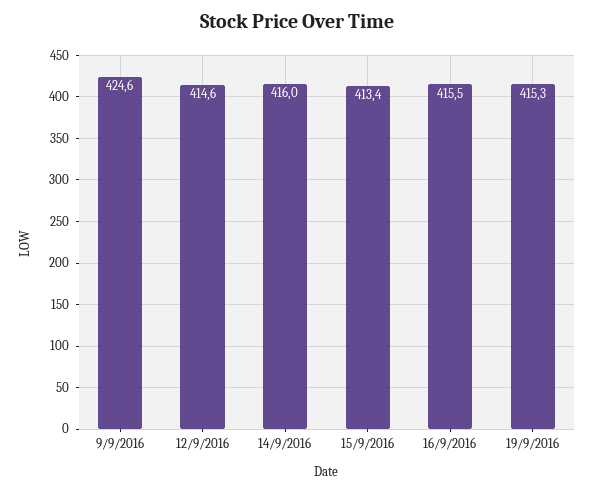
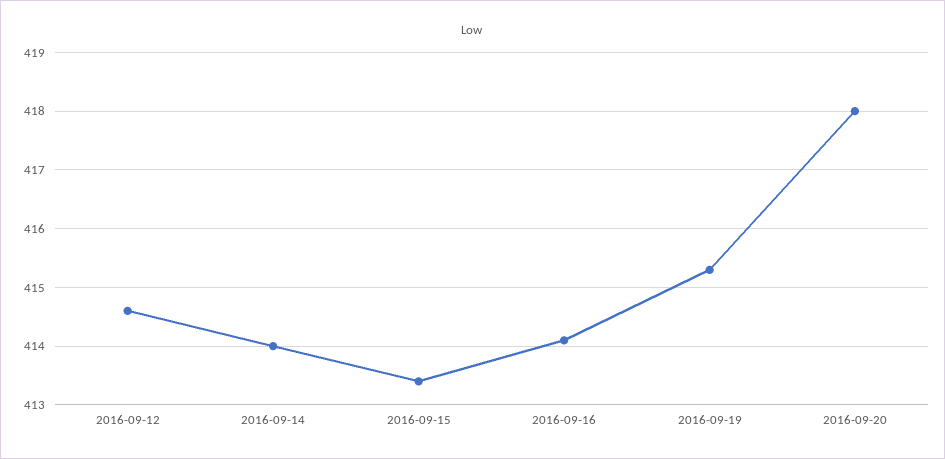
9/9/2016: 424.6 -> none
14/9/2016: 416 -> 414
16/9/2016: 415.5 -> 414
2016-09-20: none -> 418

